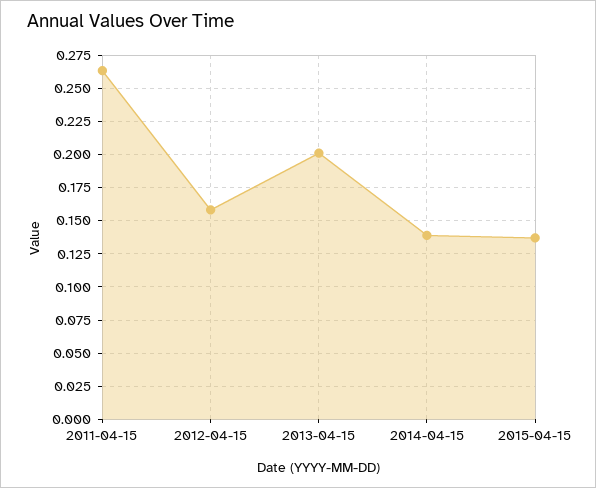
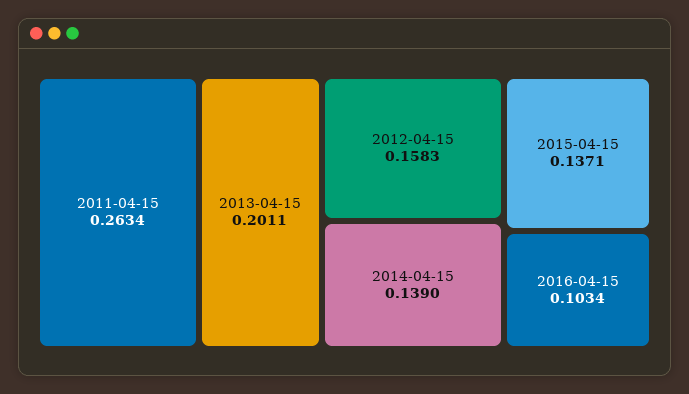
2016-04-15: none -> 0.1034

